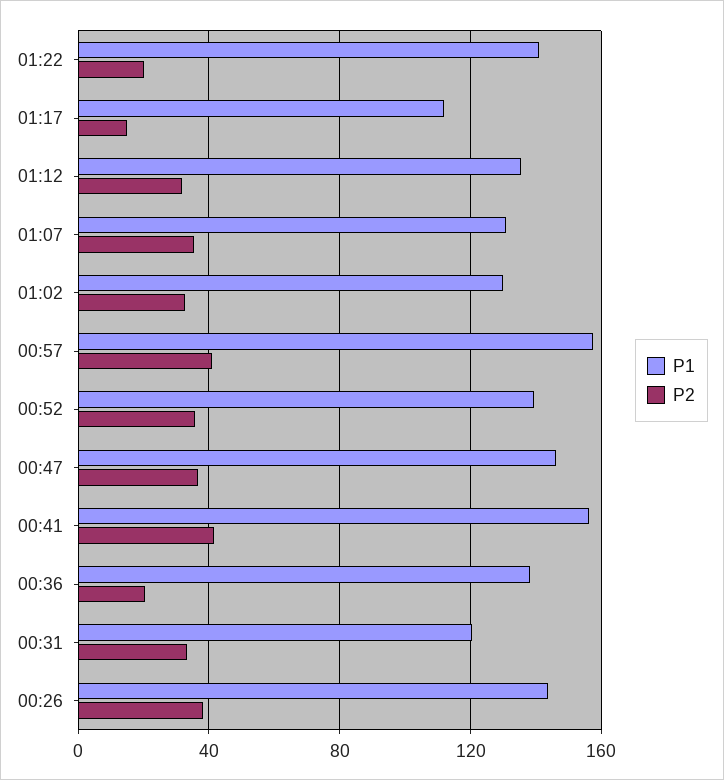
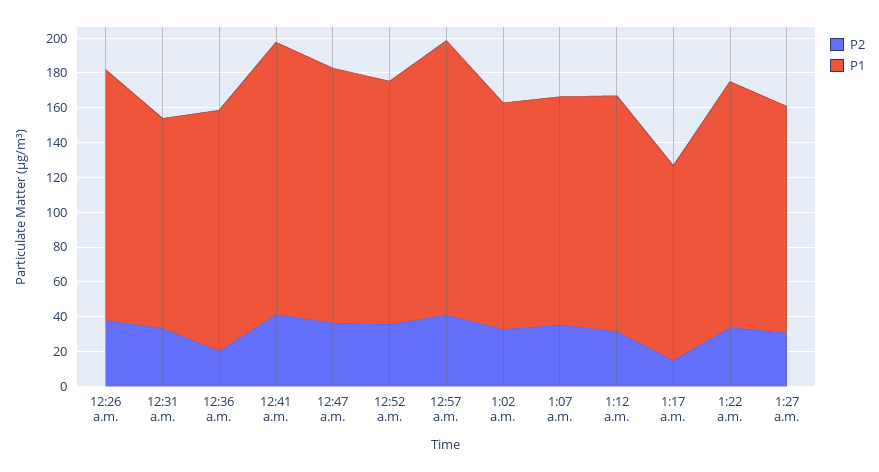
P2, 01:22: 20 -> 35
P2, 1:27 a.m.: none -> 30
P1, 1:27 a.m.: none -> 130

